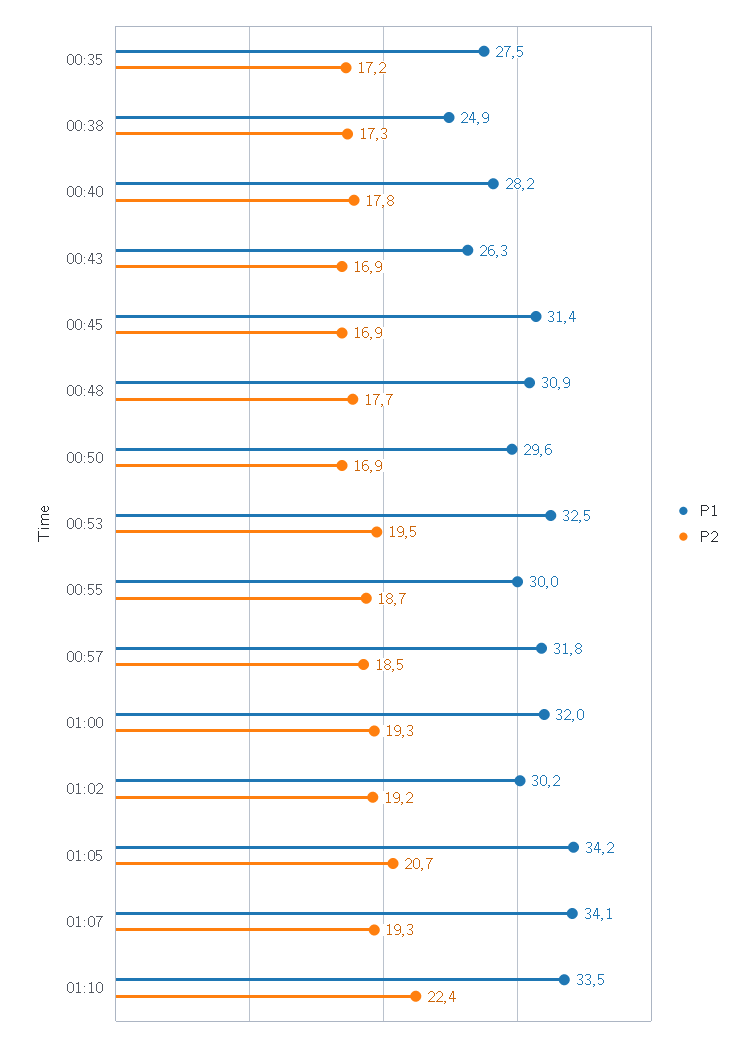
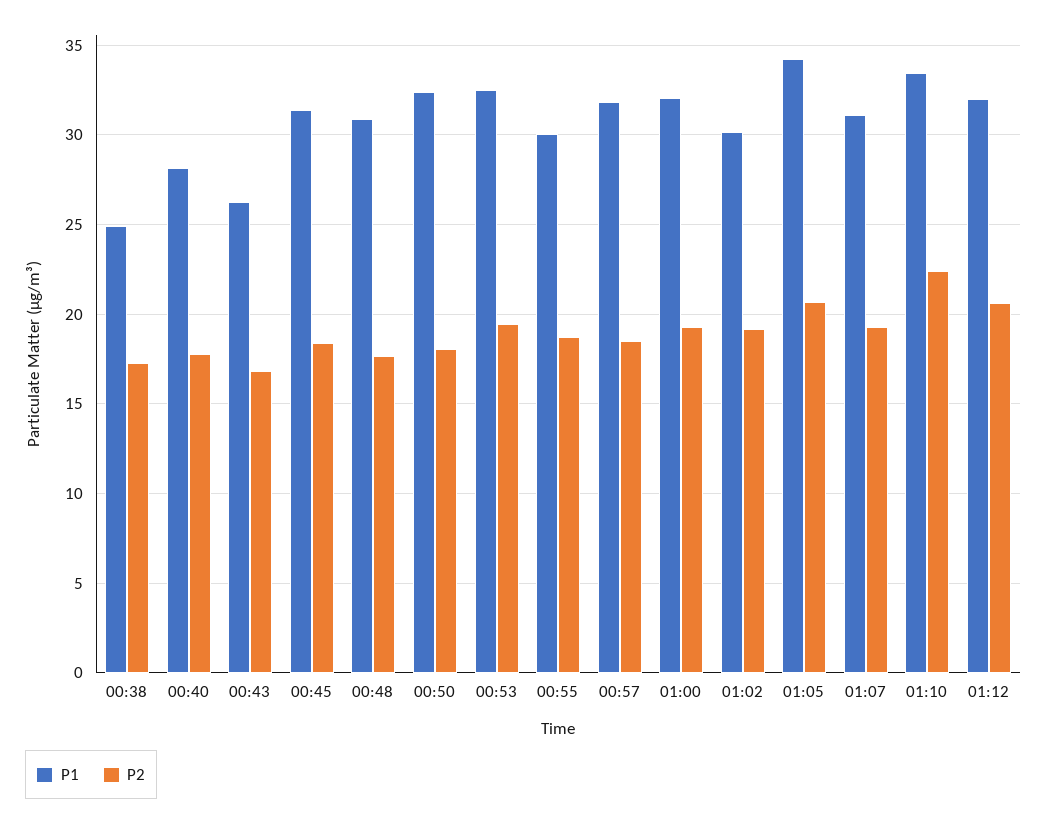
P1, 00:35: 27.5 -> none
P2, 00:35: 17.2 -> none
P2, 00:45: 16.9 -> 18.5
P1, 00:50: 29.6 -> 32.5
P2, 00:50: 16.9 -> 18
P1, 01:07: 34.1 -> 31
P1, 01:12: none -> 32
P2, 01:12: none -> 20.5

